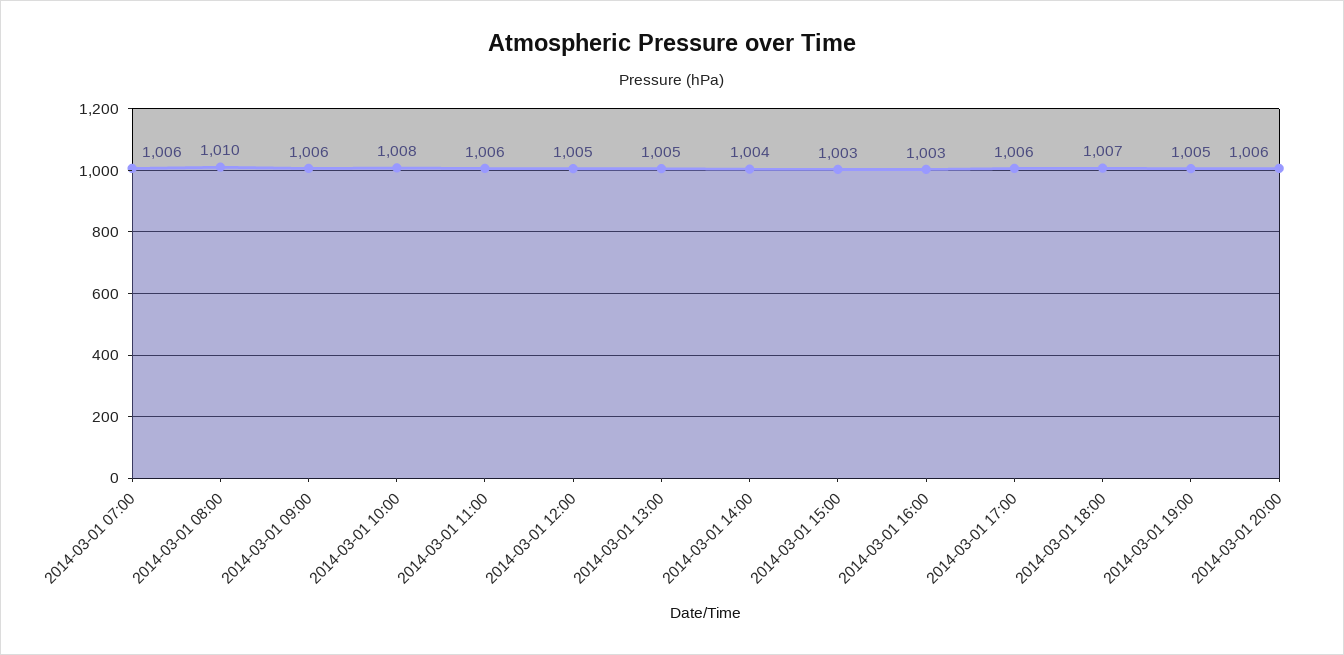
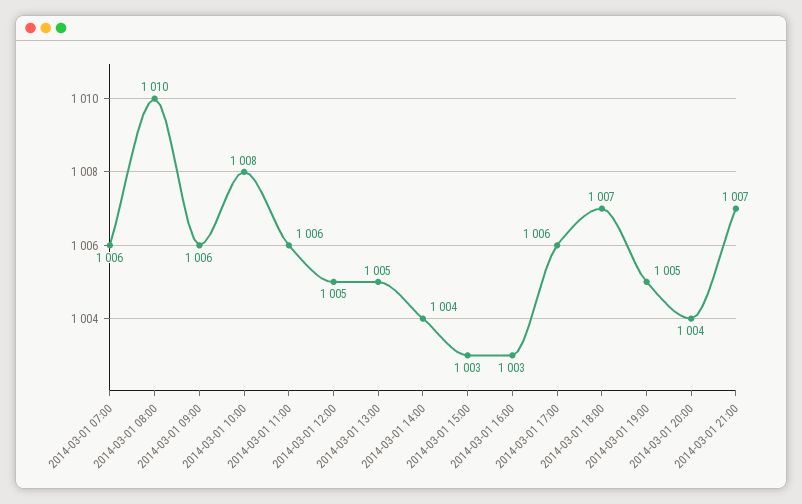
2014-03-01 20:00: 1006 -> 1004
2014-03-01 21:00: none -> 1007

